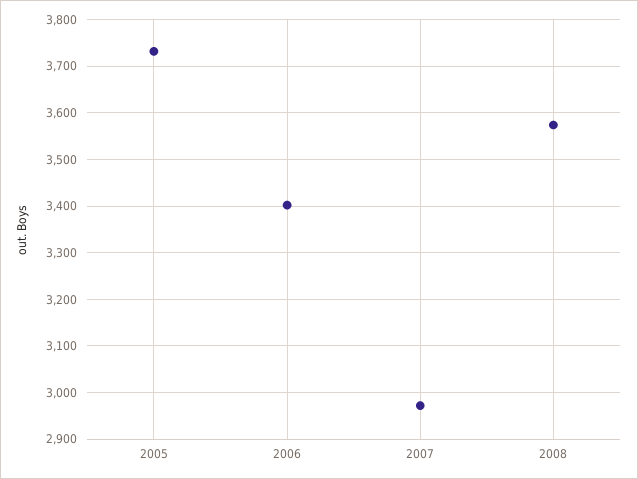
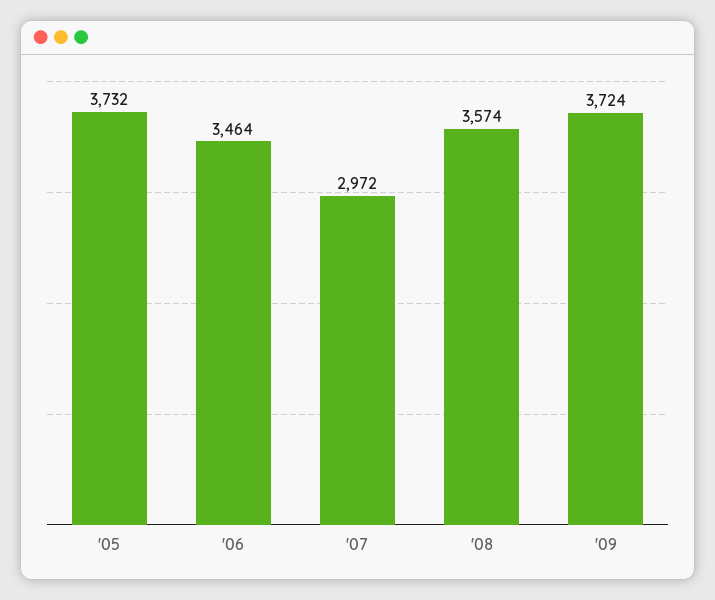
2006: 3400 -> 3464
'09: none -> 3724

